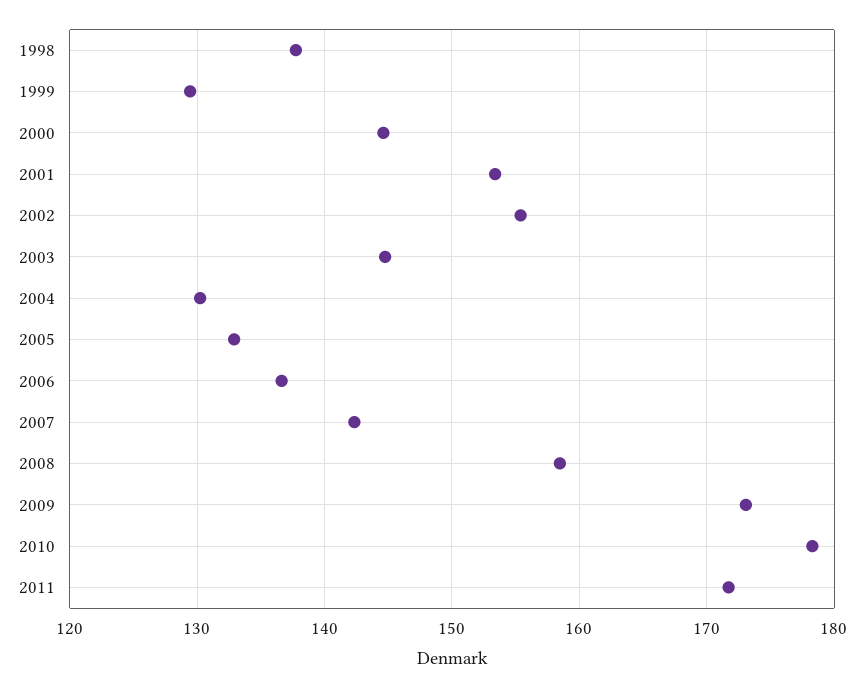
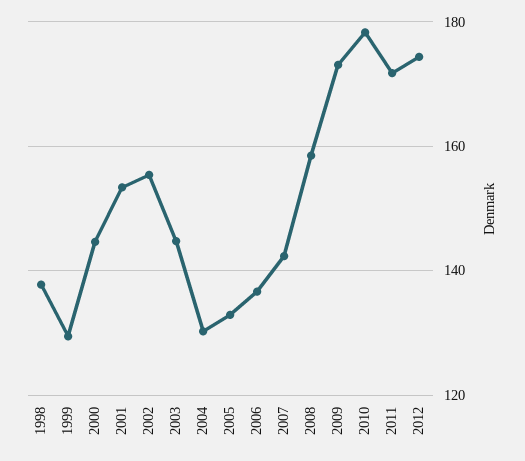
2012: none -> 174

